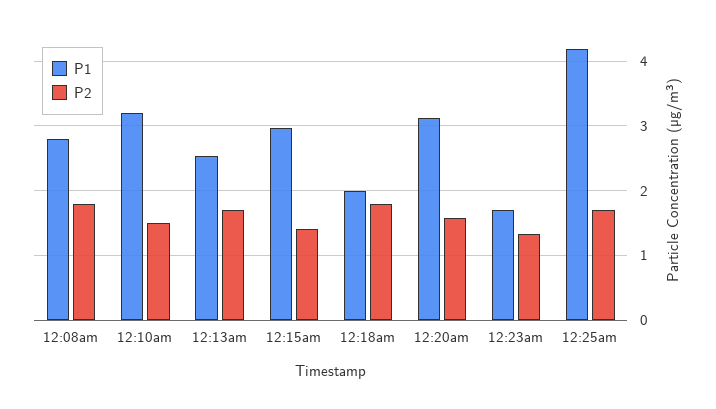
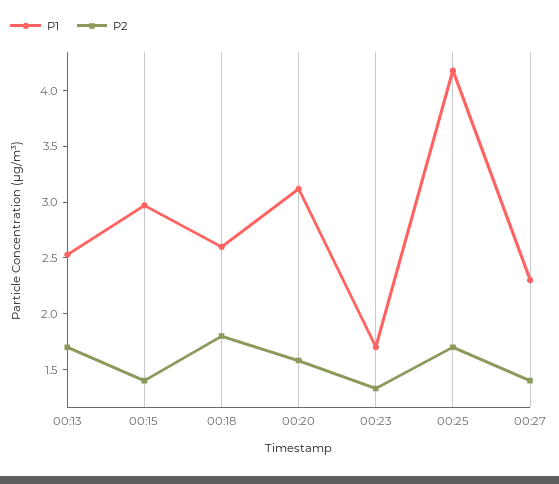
P1, 12:08am: 2.8 -> none
P2, 12:08am: 1.8 -> none
P1, 12:10am: 3.2 -> none
P2, 12:10am: 1.5 -> none
P1, 12:18am: 2 -> 2.6
P1, 00:27: none -> 2.3
P2, 00:27: none -> 1.4

